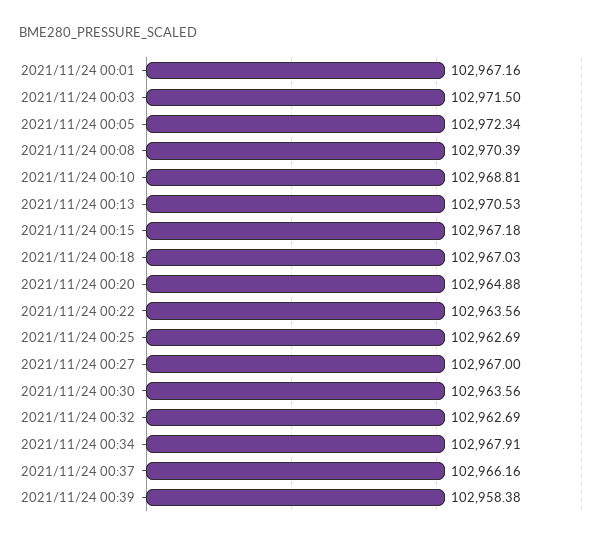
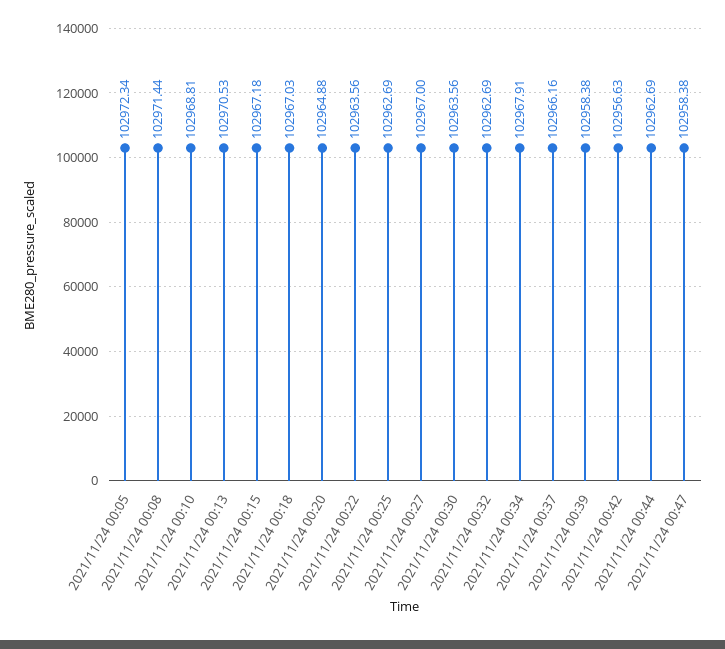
2021/11/24 00:01: 102967.16 -> none
2021/11/24 00:03: 102971.5 -> none
2021/11/24 00:08: 102970.39 -> 102971.44
2021/11/24 00:42: none -> 102956.63
2021/11/24 00:44: none -> 102962.69
2021/11/24 00:47: none -> 102958.38

